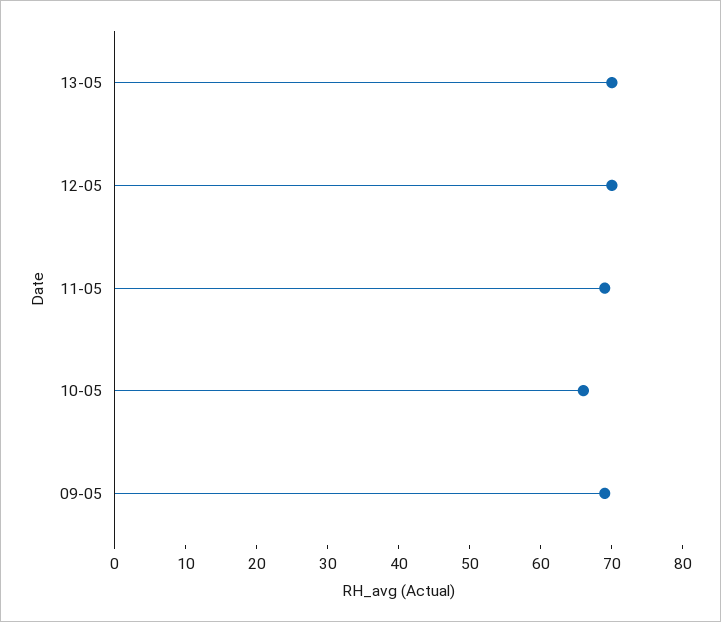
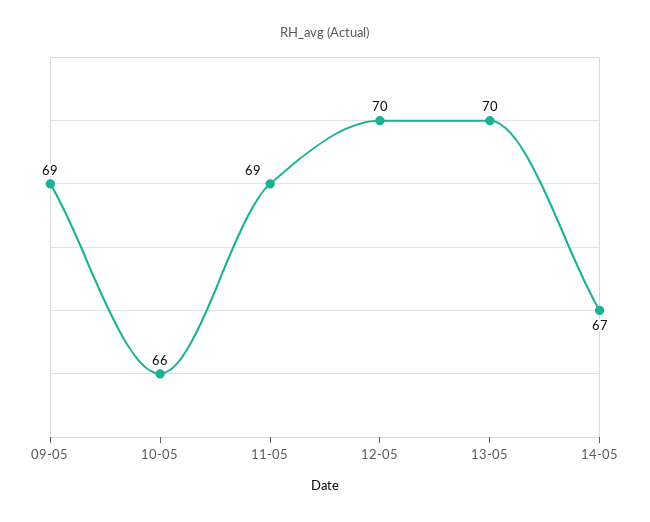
14-05: none -> 67

